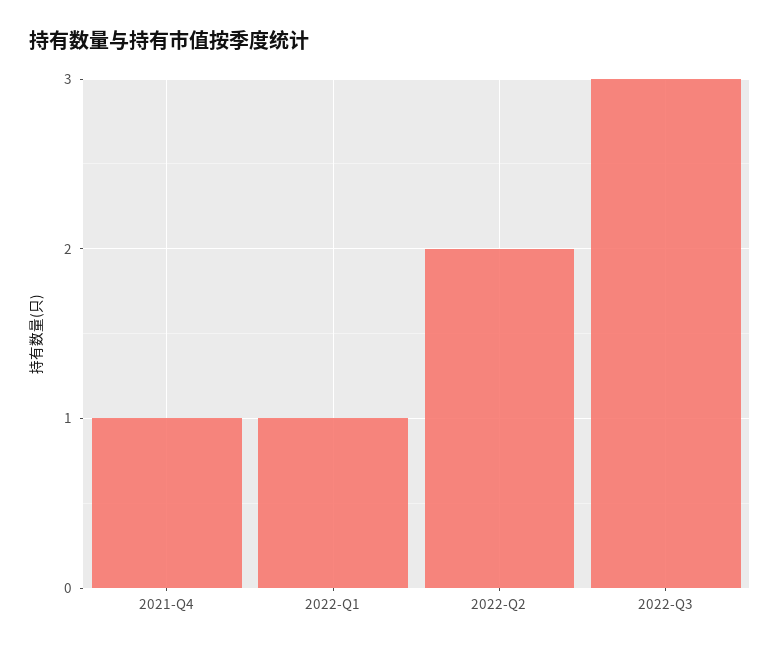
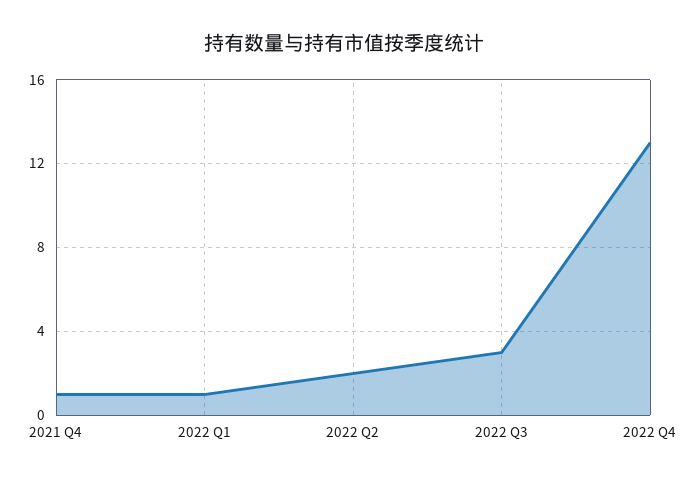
2022 Q4: none -> 13

